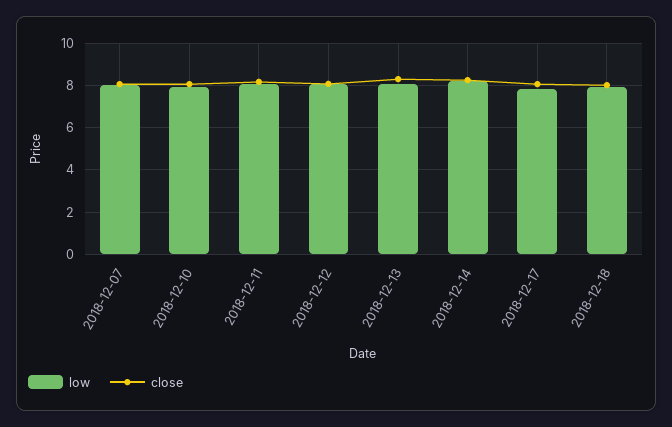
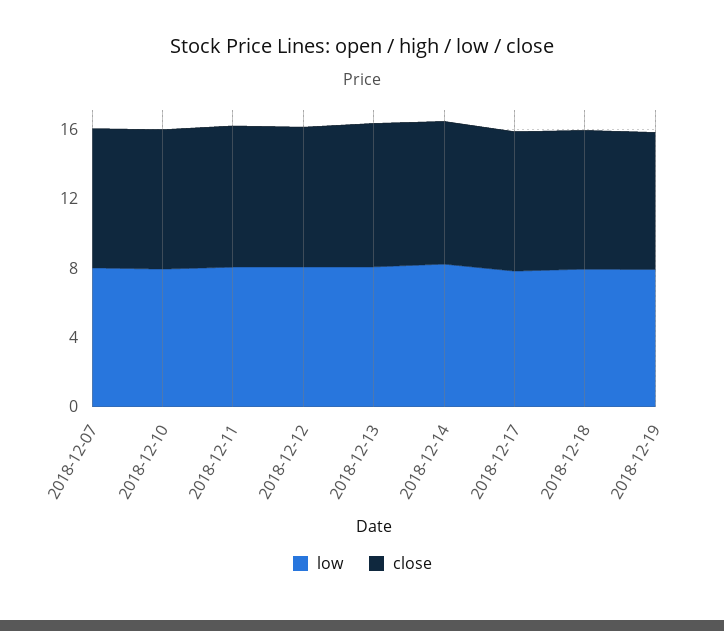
low, 2018-12-19: none -> 8
close, 2018-12-19: none -> 8

